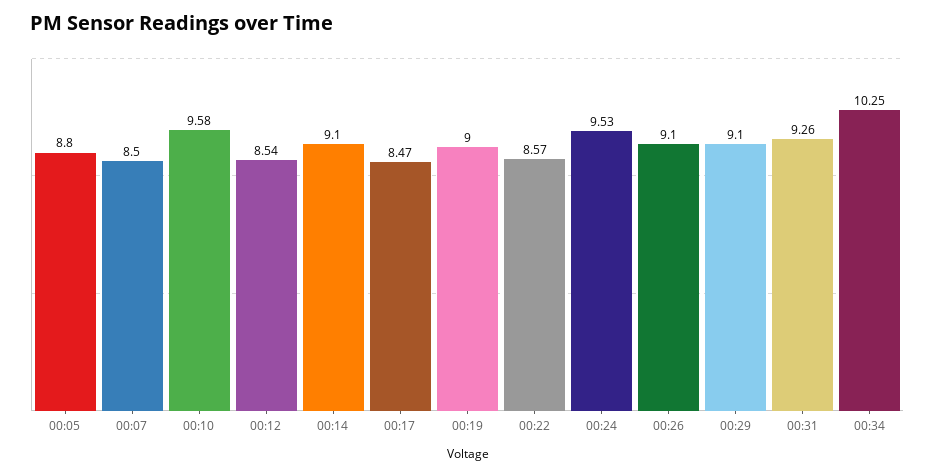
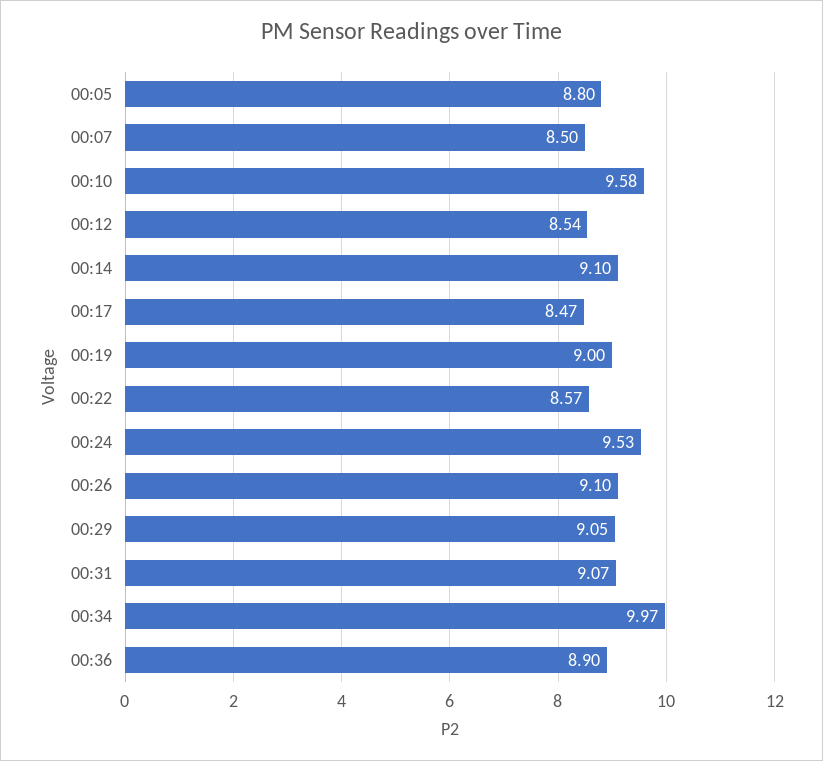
00:29: 9.1 -> 9.05
00:31: 9.26 -> 9.07
00:34: 10.25 -> 9.97
00:36: none -> 8.9

